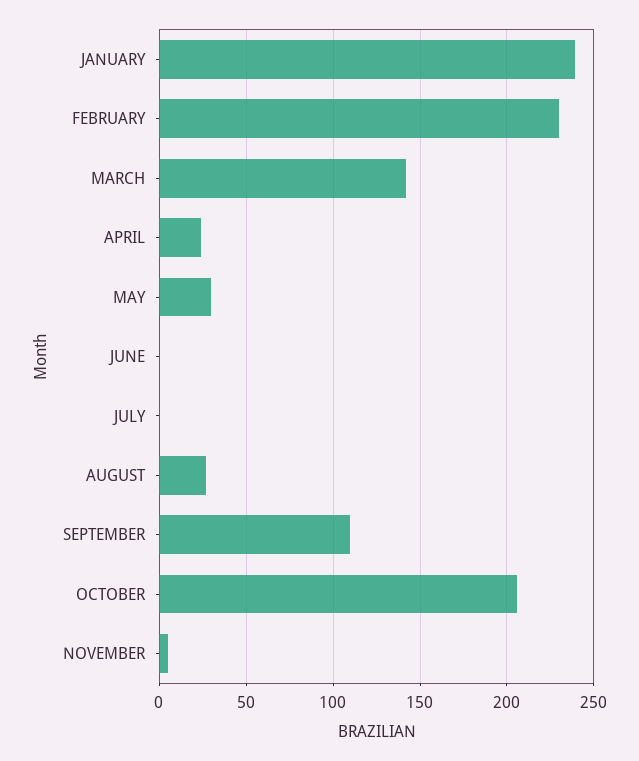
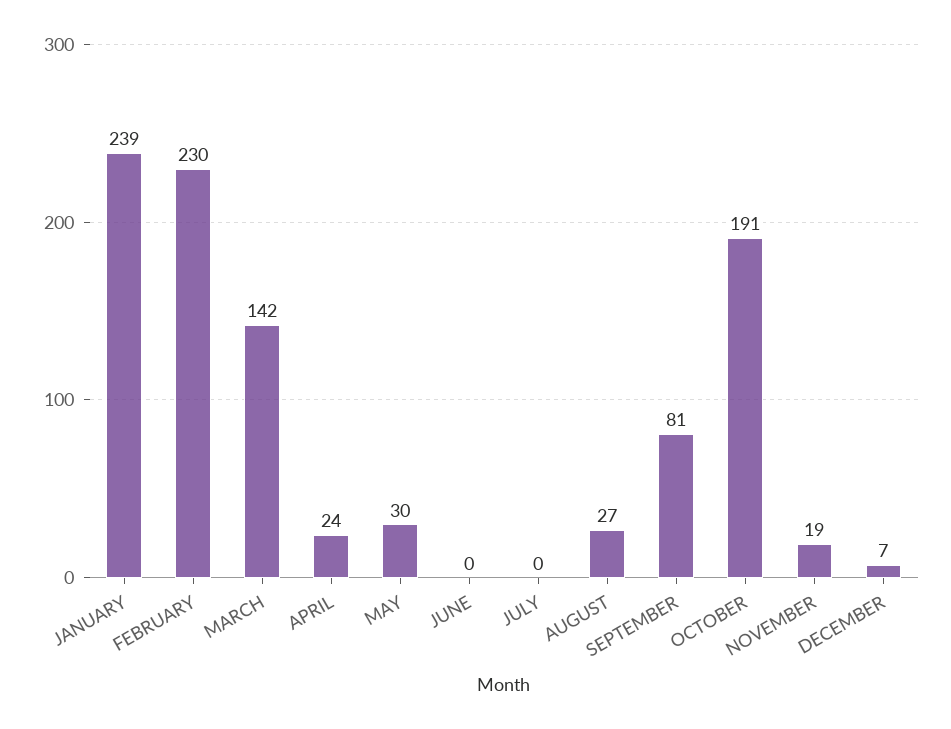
SEPTEMBER: 110 -> 81
OCTOBER: 205 -> 191
NOVEMBER: 5 -> 19
DECEMBER: none -> 7

